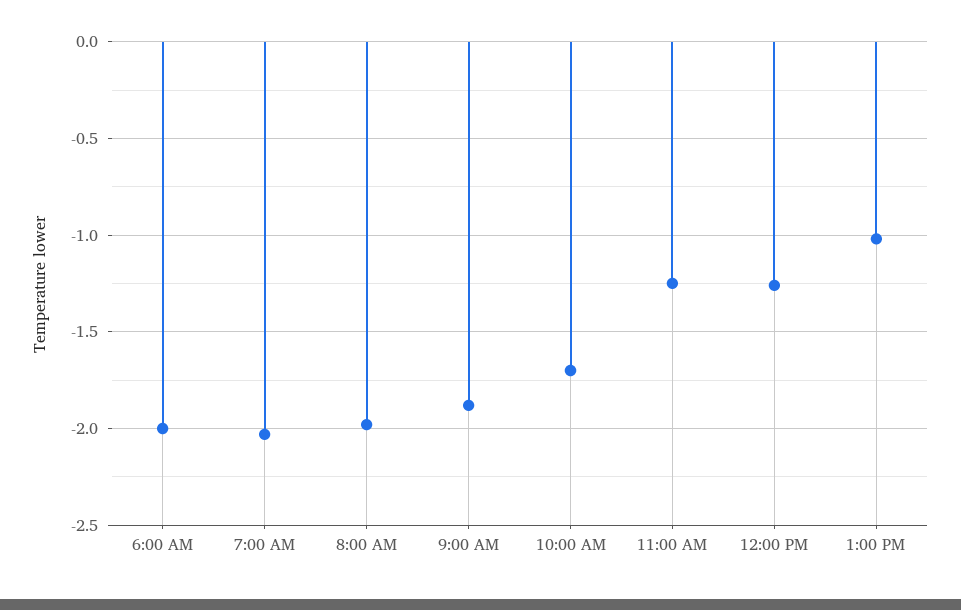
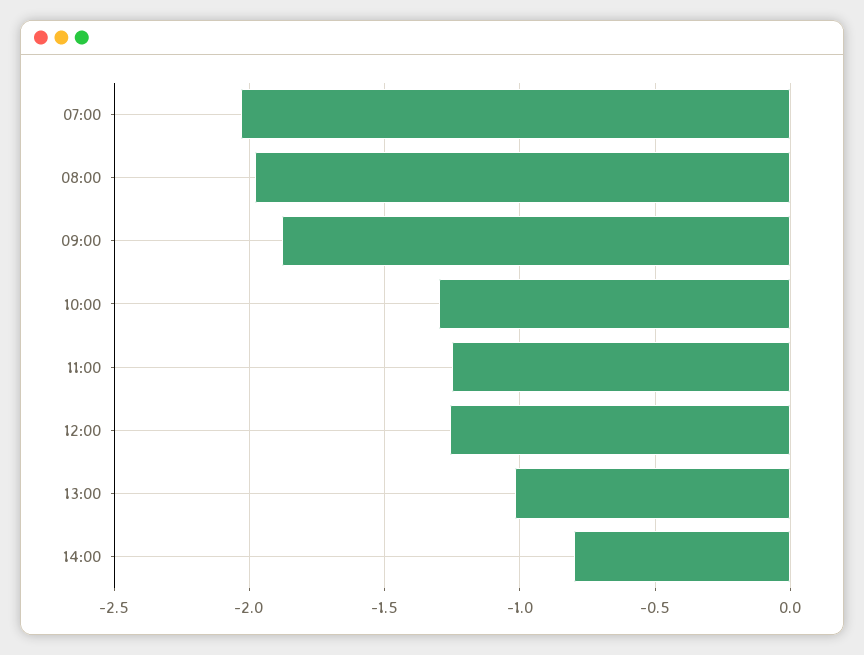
6:00 AM: -2 -> none
10:00 AM: -1.7 -> -1.3
14:00: none -> -0.8

